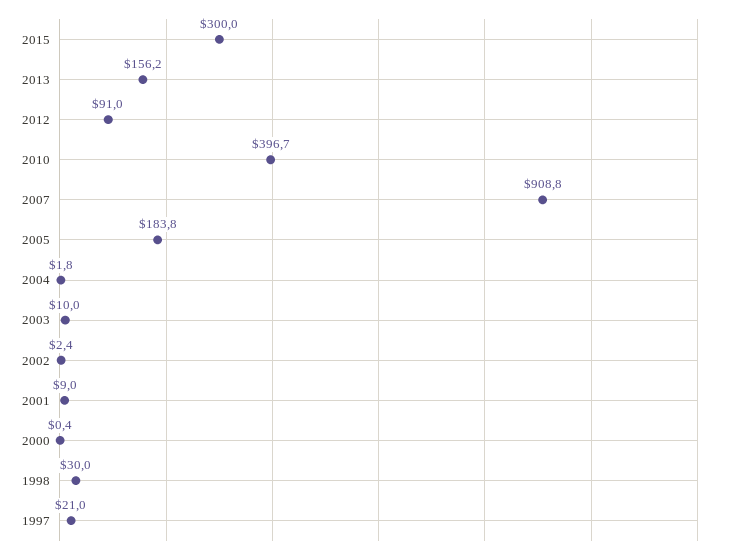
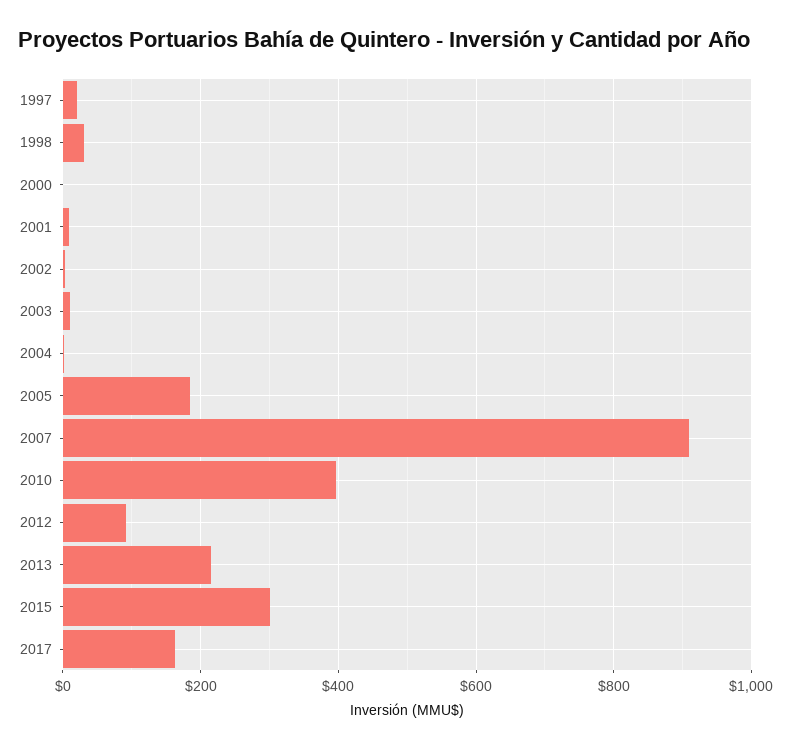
2013: 156.2 -> 220
2017: none -> 160

